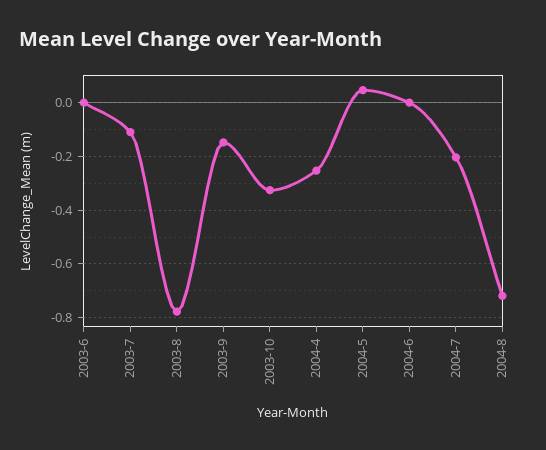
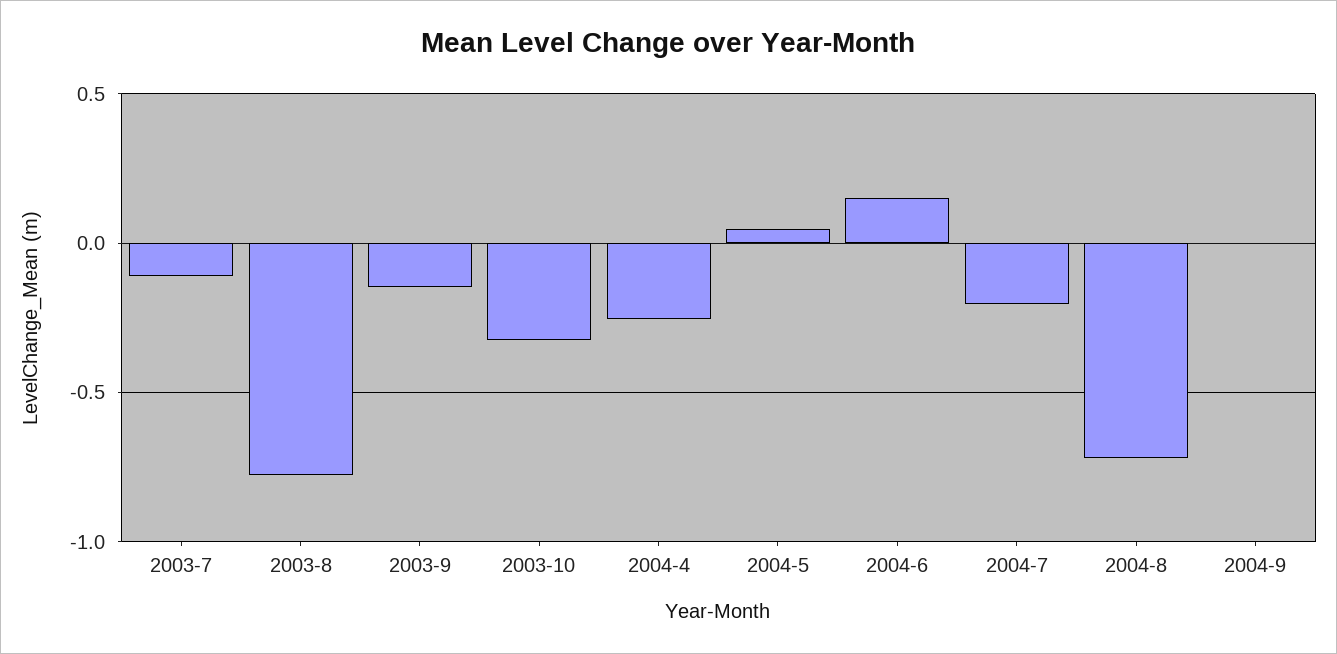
2003-6: 0 -> none
2004-6: 0 -> 0.15
2004-9: none -> 0

